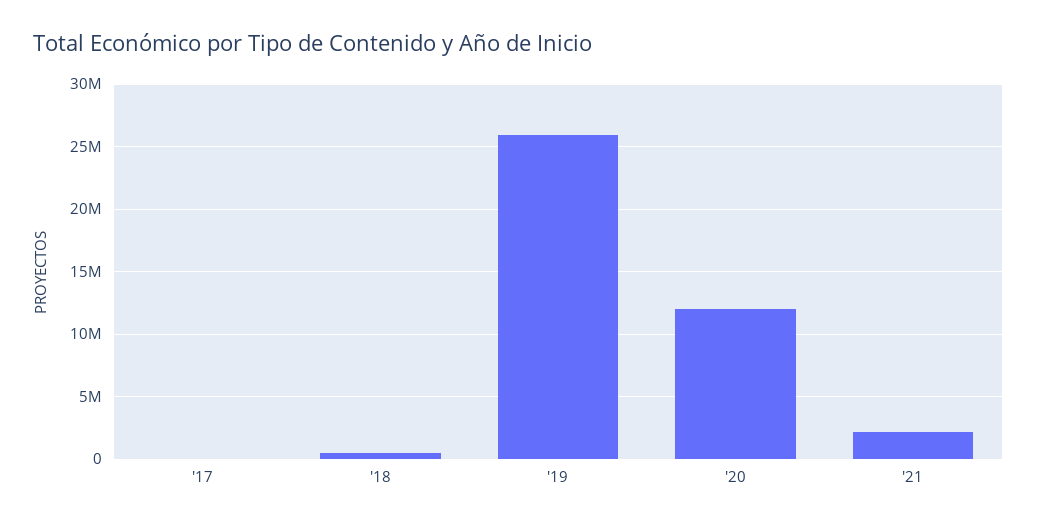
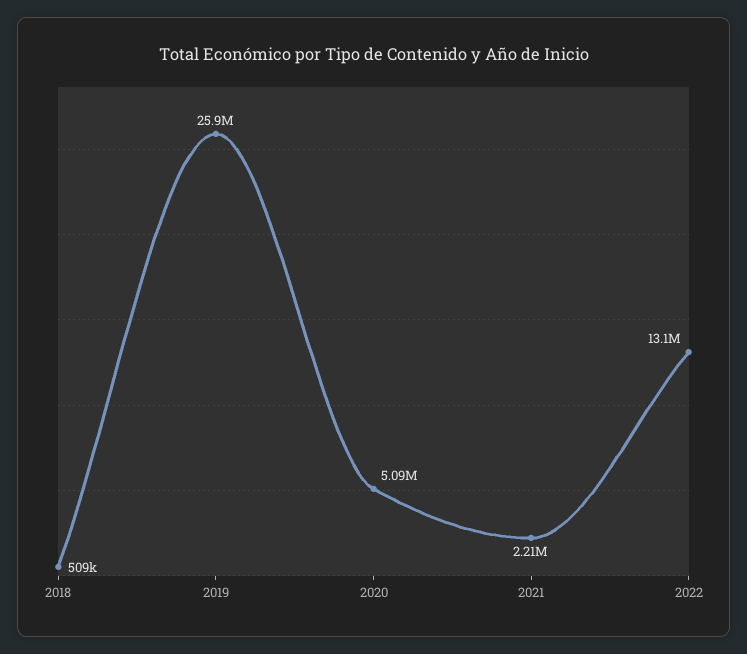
'17: 0 -> none
'20: 12000000 -> 5090000
2022: none -> 13100000

